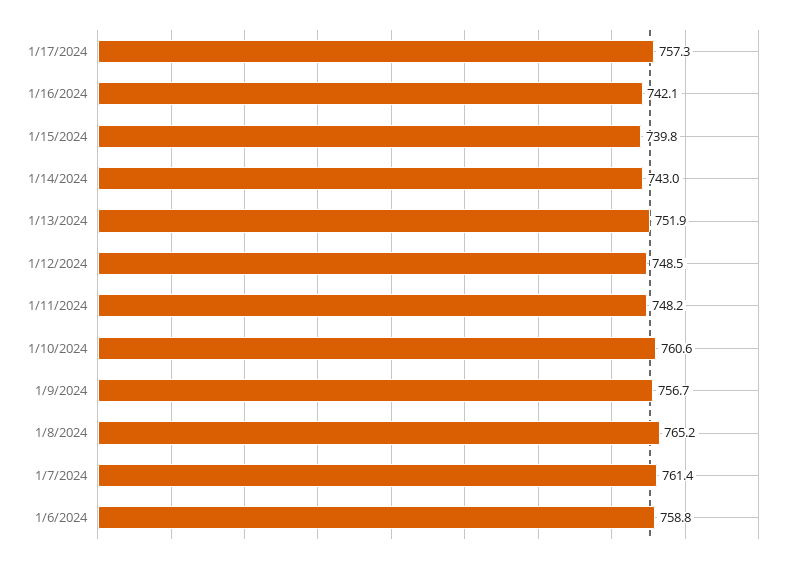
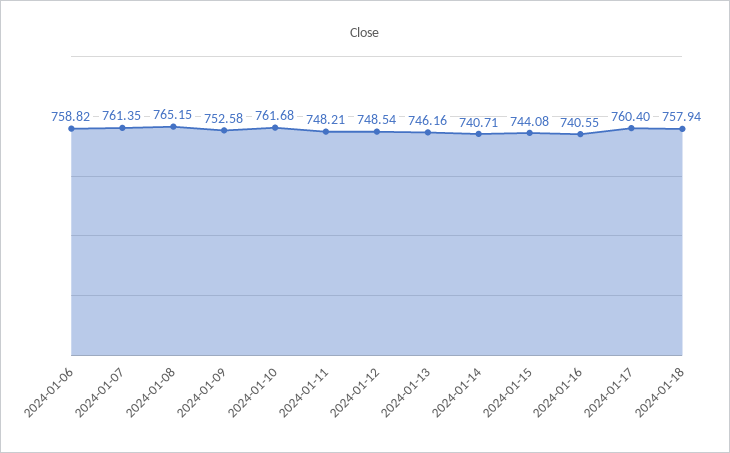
1/17/2024: 757.3 -> 760.4
1/16/2024: 742.1 -> 740.55
1/15/2024: 739.8 -> 744.08
1/14/2024: 743 -> 740.71
1/13/2024: 751.9 -> 746.16
1/10/2024: 760.6 -> 761.68
1/9/2024: 756.7 -> 752.58
2024-01-18: none -> 757.94

